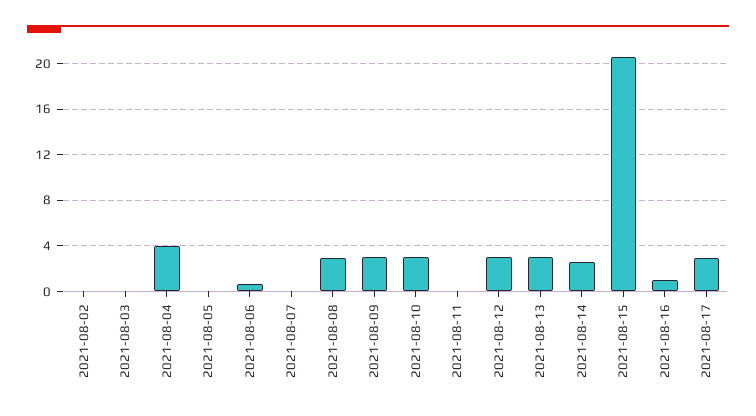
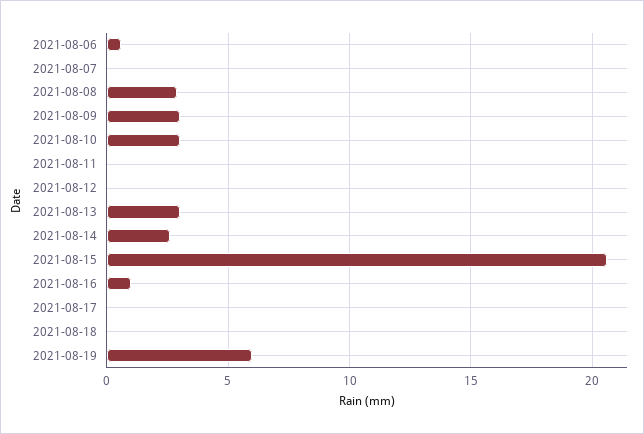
2021-08-02: 0 -> none
2021-08-03: 0 -> none
2021-08-04: 4 -> none
2021-08-05: 0 -> none
2021-08-12: 3 -> 0
2021-08-17: 3 -> 0
2021-08-18: none -> 0
2021-08-19: none -> 6

